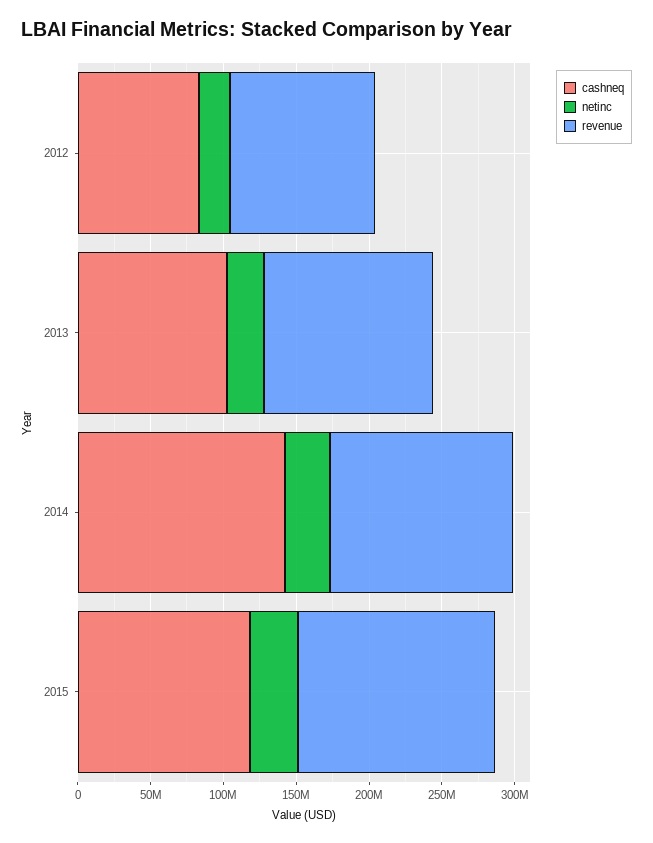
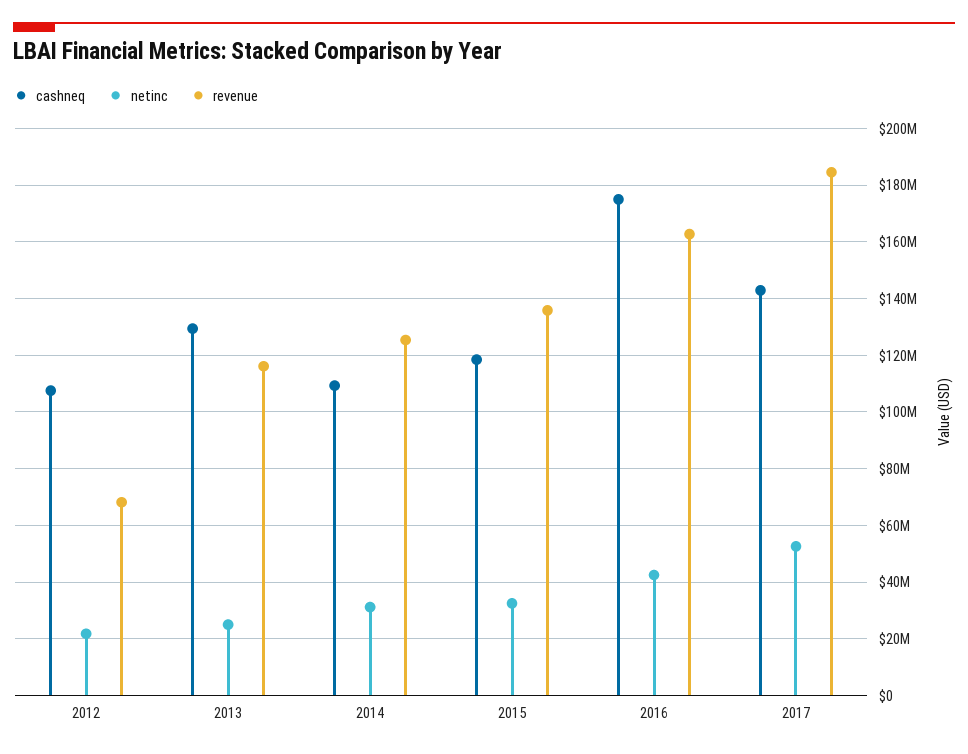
cashneq, 2012: 80000000 -> 107500000
revenue, 2012: 100000000 -> 67500000
cashneq, 2013: 100000000 -> 130000000
cashneq, 2014: 140000000 -> 110000000
cashneq, 2016: none -> 175000000
netinc, 2016: none -> 42500000
revenue, 2016: none -> 162500000
cashneq, 2017: none -> 142500000
netinc, 2017: none -> 52500000
revenue, 2017: none -> 185000000

